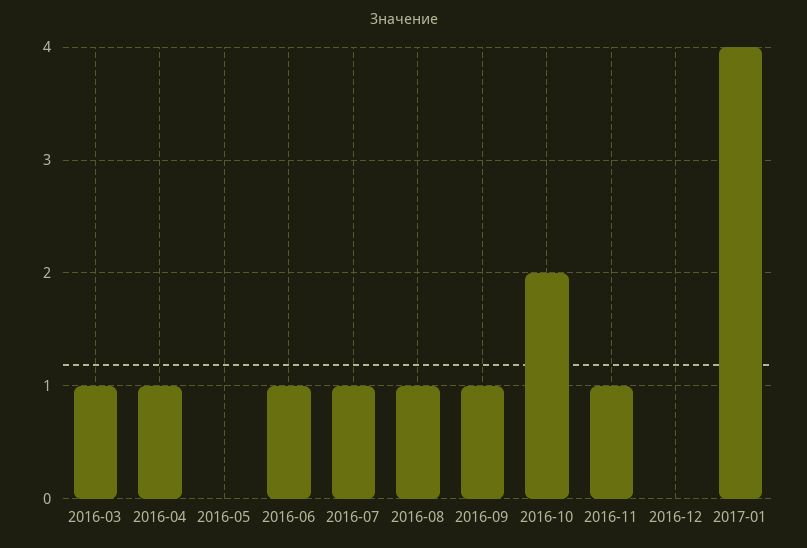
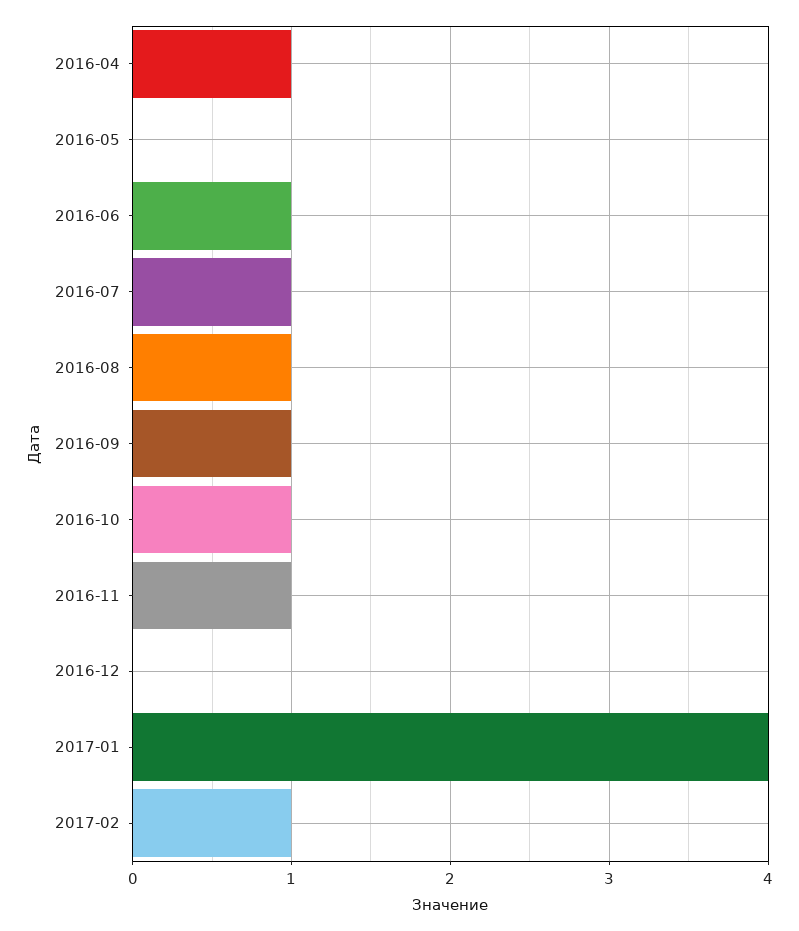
2016-03: 1 -> none
2016-10: 2 -> 1
2017-02: none -> 1

